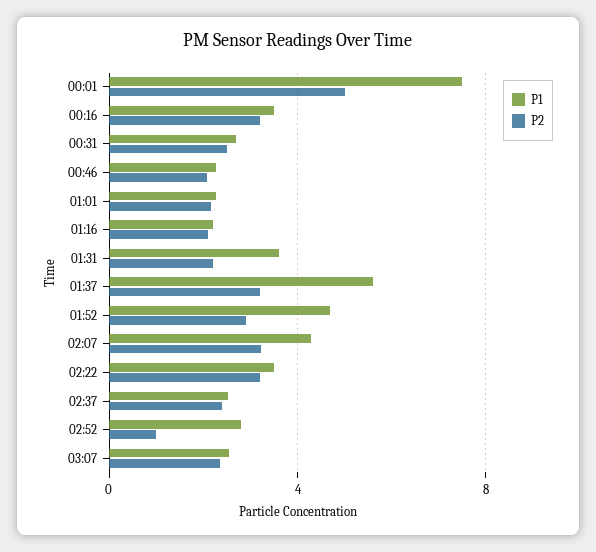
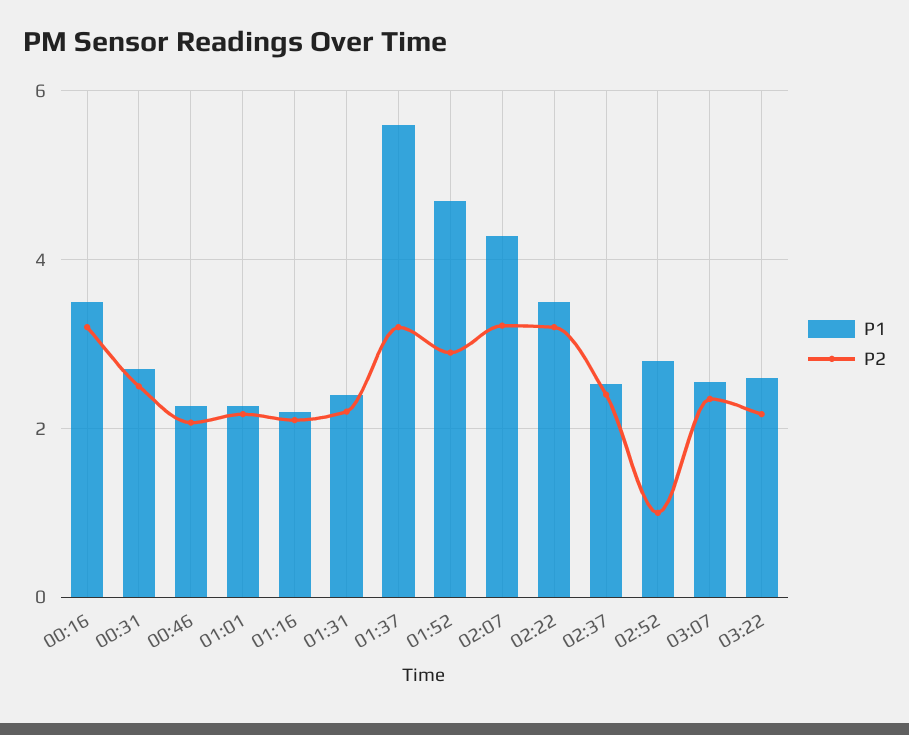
P1, 00:01: 7.5 -> none
P2, 00:01: 5 -> none
P1, 01:31: 3.5 -> 2.4
P1, 03:22: none -> 2.6
P2, 03:22: none -> 2.2

